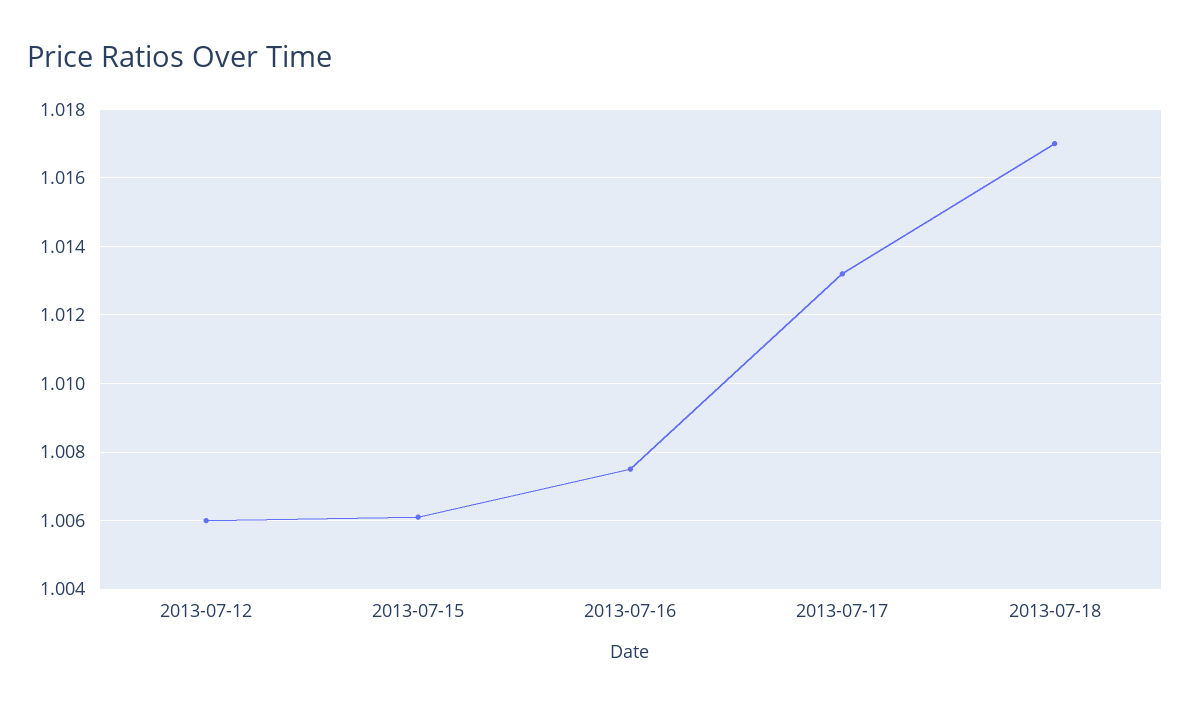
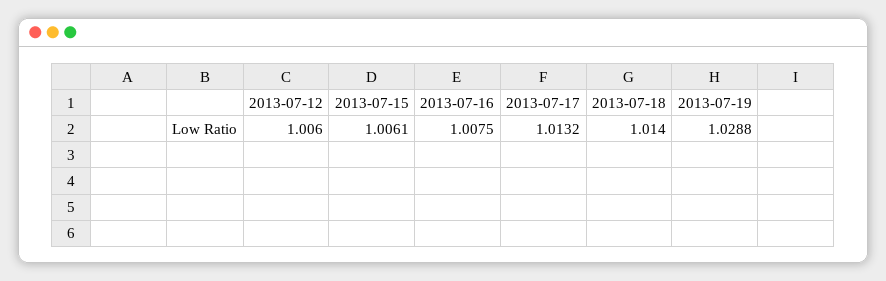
2013-07-18: 1.017 -> 1.014
2013-07-19: none -> 1.0288

